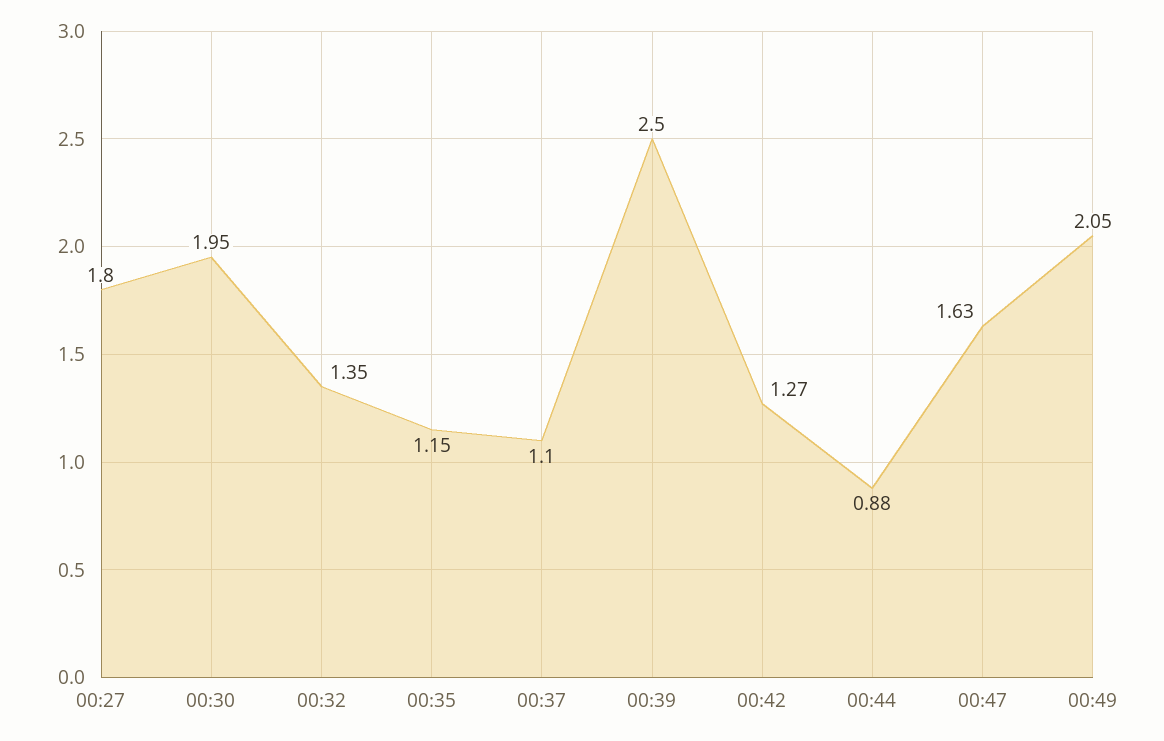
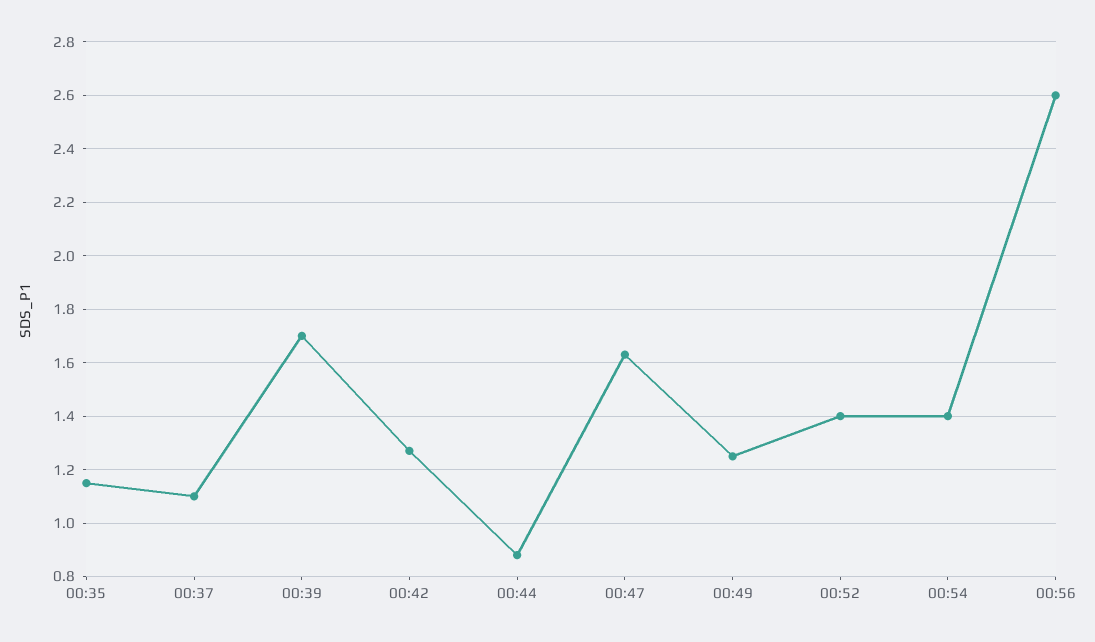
00:27: 1.8 -> none
00:30: 1.95 -> none
00:32: 1.35 -> none
00:39: 2.5 -> 1.7
00:49: 2.05 -> 1.25
00:52: none -> 1.4
00:54: none -> 1.4
00:56: none -> 2.6

